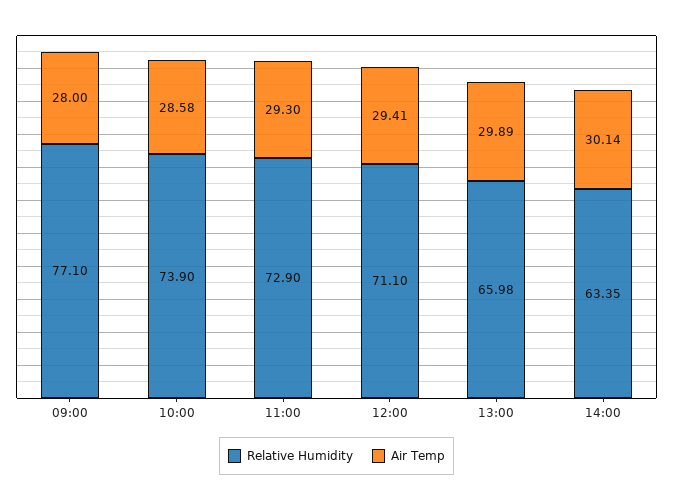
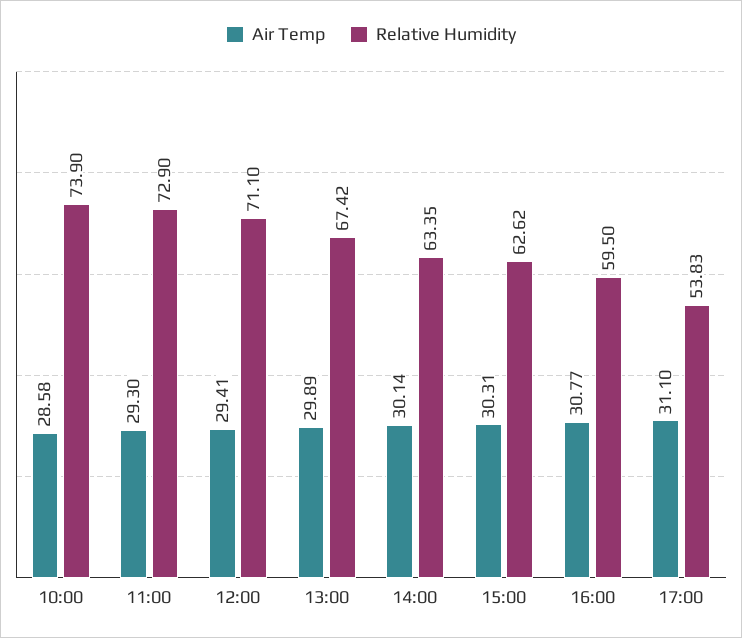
Relative Humidity, 09:00: 77.1 -> none
Air Temp, 09:00: 28 -> none
Relative Humidity, 13:00: 65.98 -> 67.42
Air Temp, 15:00: none -> 30.31
Relative Humidity, 15:00: none -> 62.62
Air Temp, 16:00: none -> 30.77
Relative Humidity, 16:00: none -> 59.5
Air Temp, 17:00: none -> 31.1
Relative Humidity, 17:00: none -> 53.83

